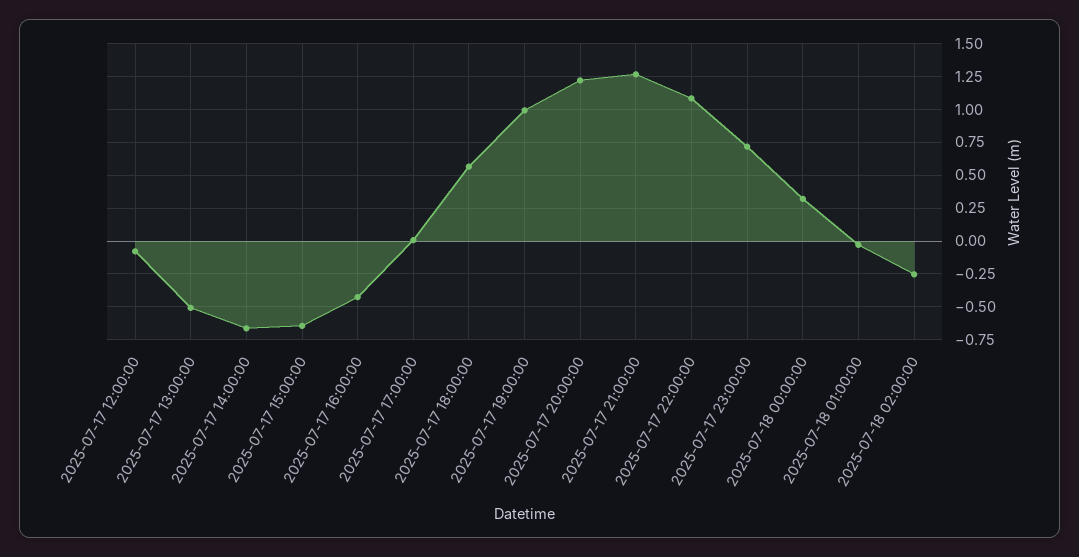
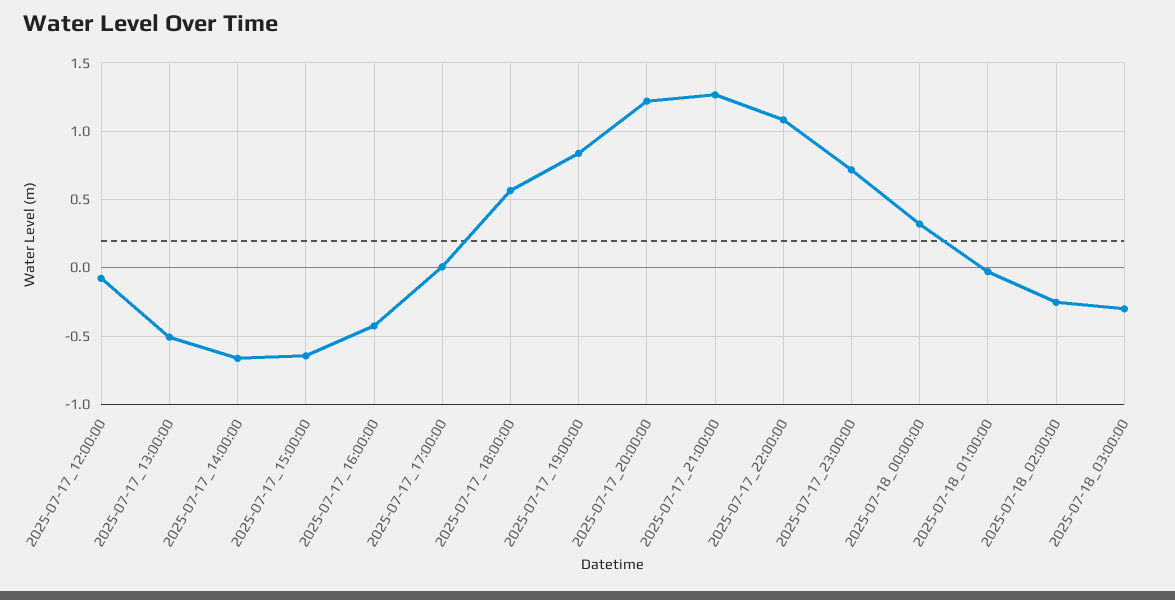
2025-07-17 19:00:00: 1 -> 0.85
2025-07-18_03:00:00: none -> -0.3

